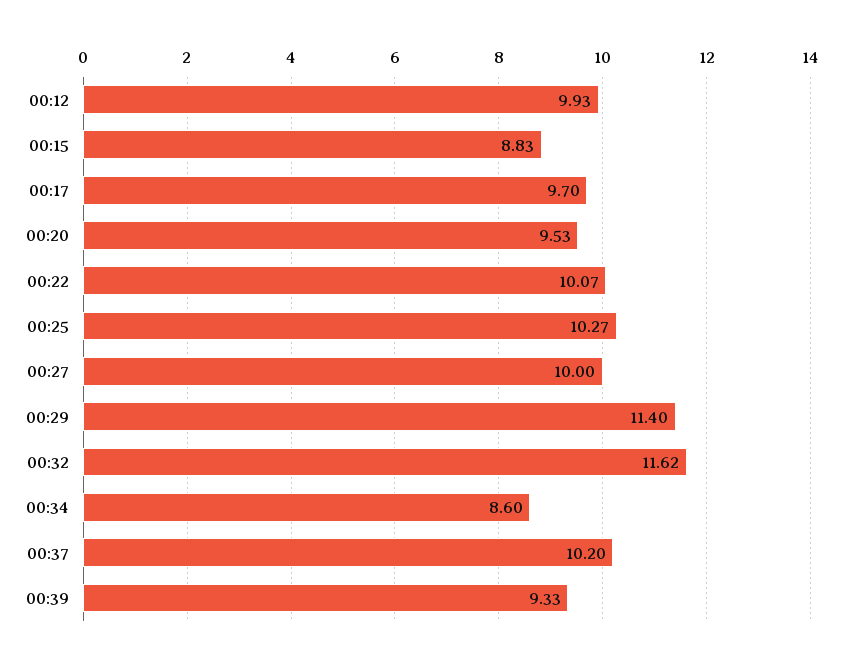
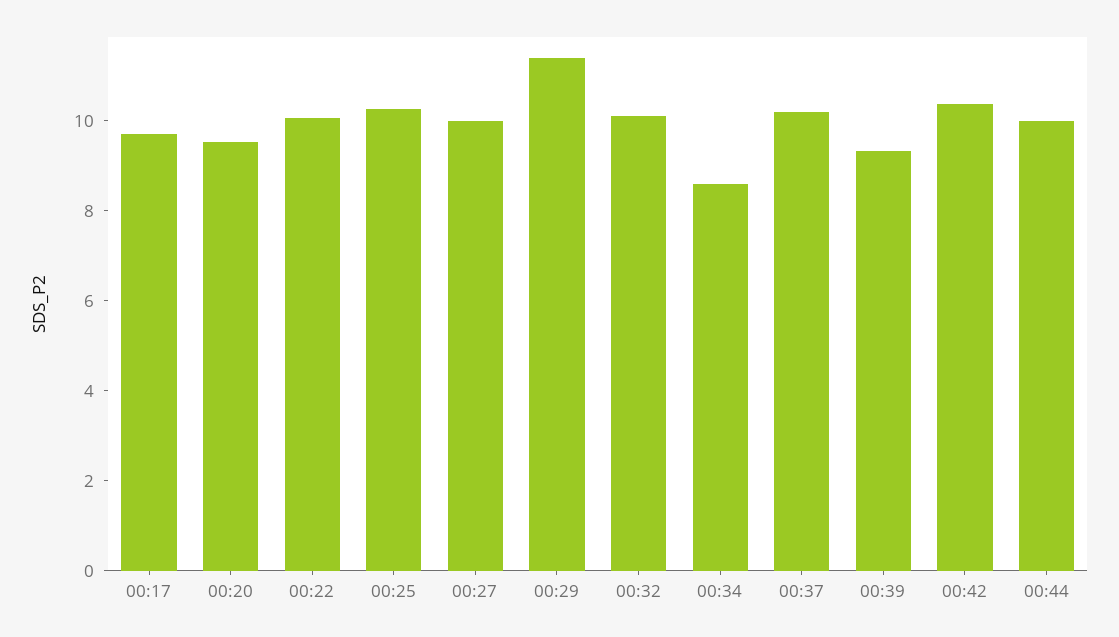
00:12: 9.93 -> none
00:15: 8.83 -> none
00:32: 11.62 -> 10
00:42: none -> 10.5
00:44: none -> 10

